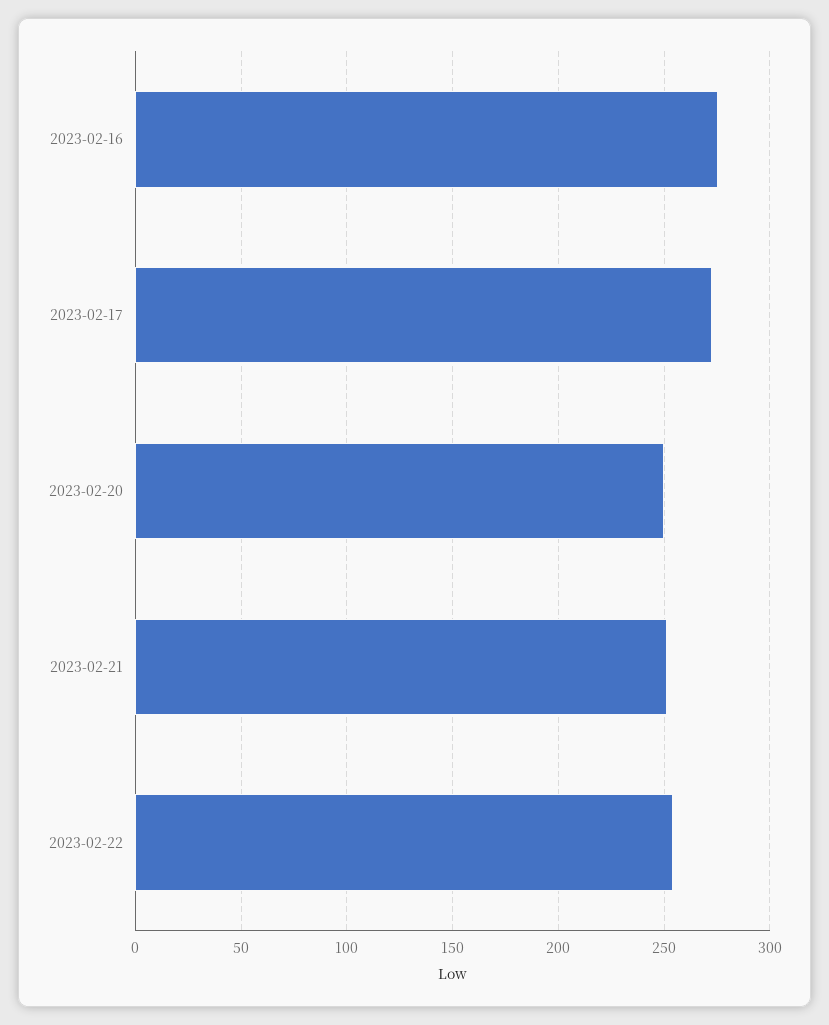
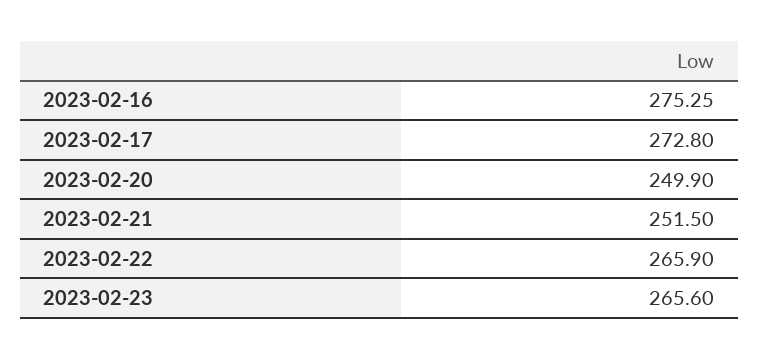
2023-02-22: 255 -> 265.9
2023-02-23: none -> 265.6

